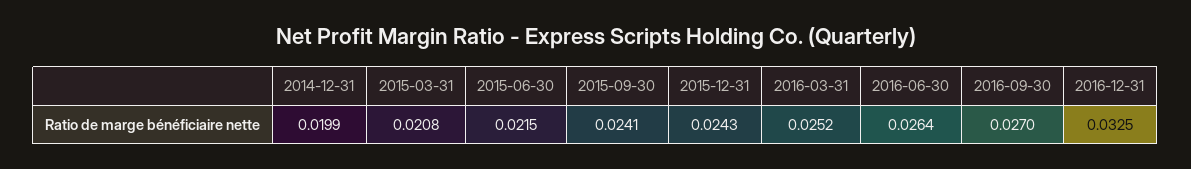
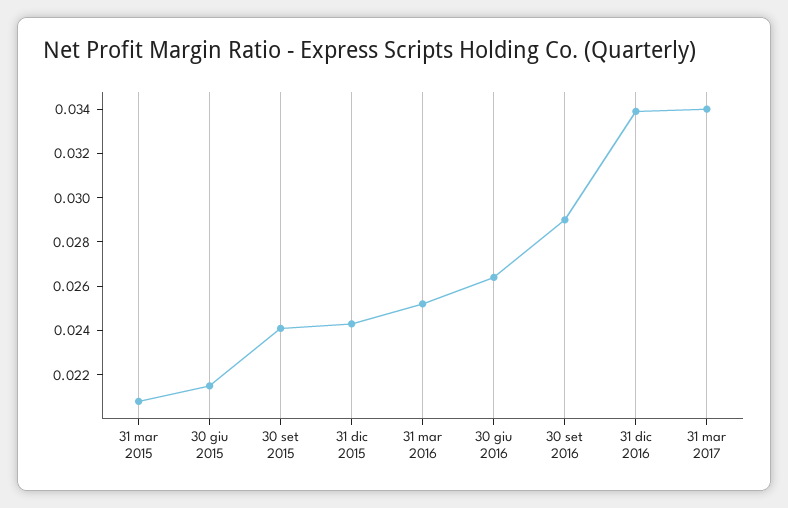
2014-12-31: 0.0199 -> none
2016-09-30: 0.027 -> 0.029
2016-12-31: 0.0325 -> 0.034
31 mar 2017: none -> 0.034

